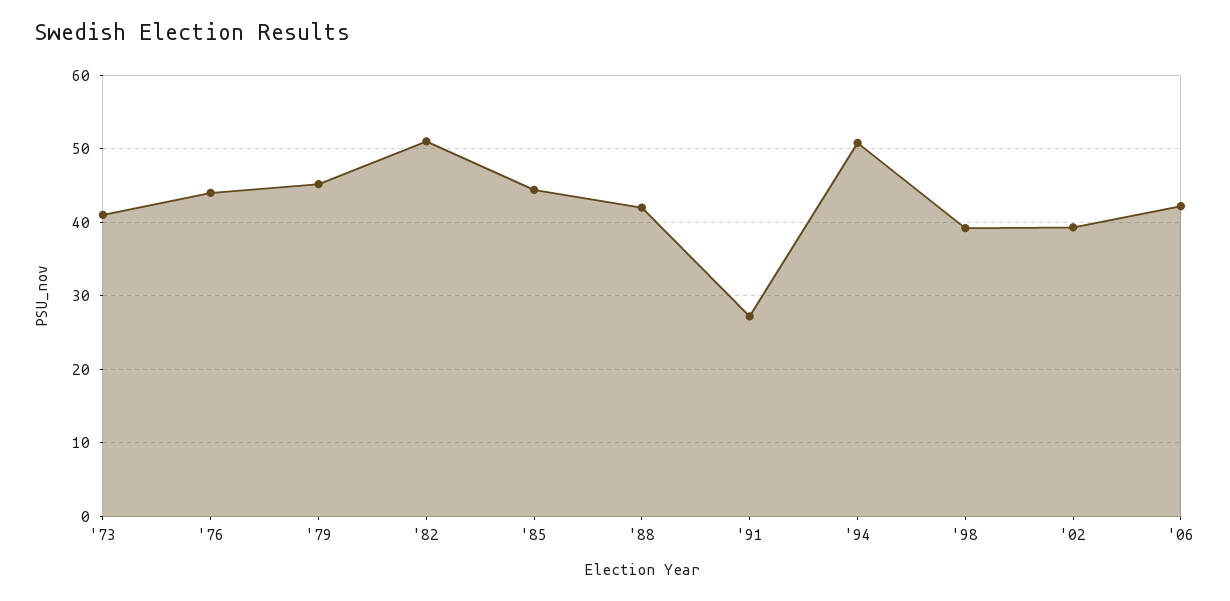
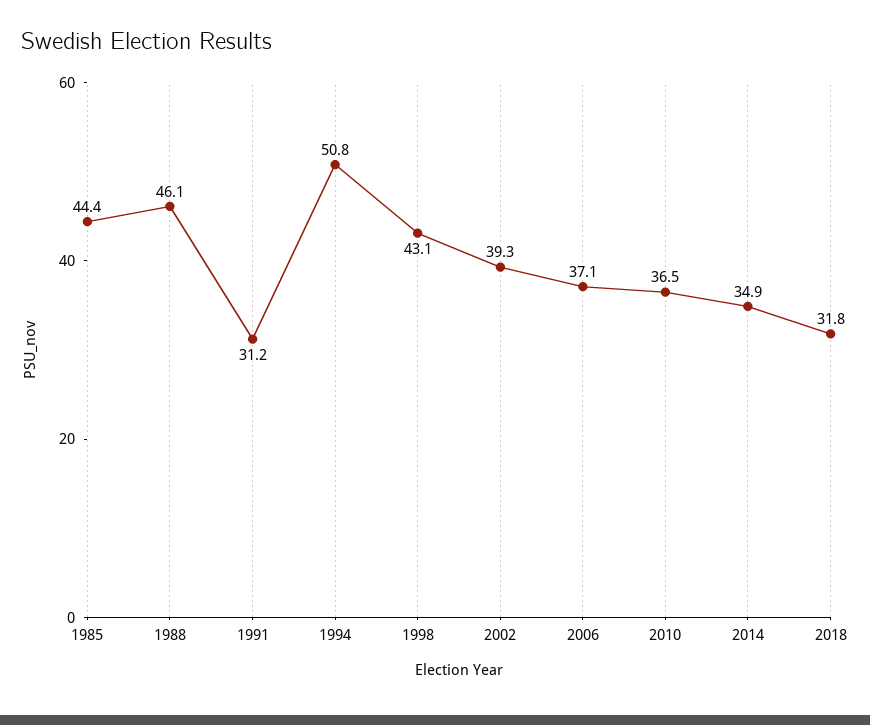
'73: 41 -> none
'76: 44 -> none
'79: 45 -> none
'82: 51 -> none
'88: 42 -> 46.1
'91: 27 -> 31.2
'98: 39 -> 43.1
'06: 42 -> 37.1
2010: none -> 36.5
2014: none -> 34.9
2018: none -> 31.8

